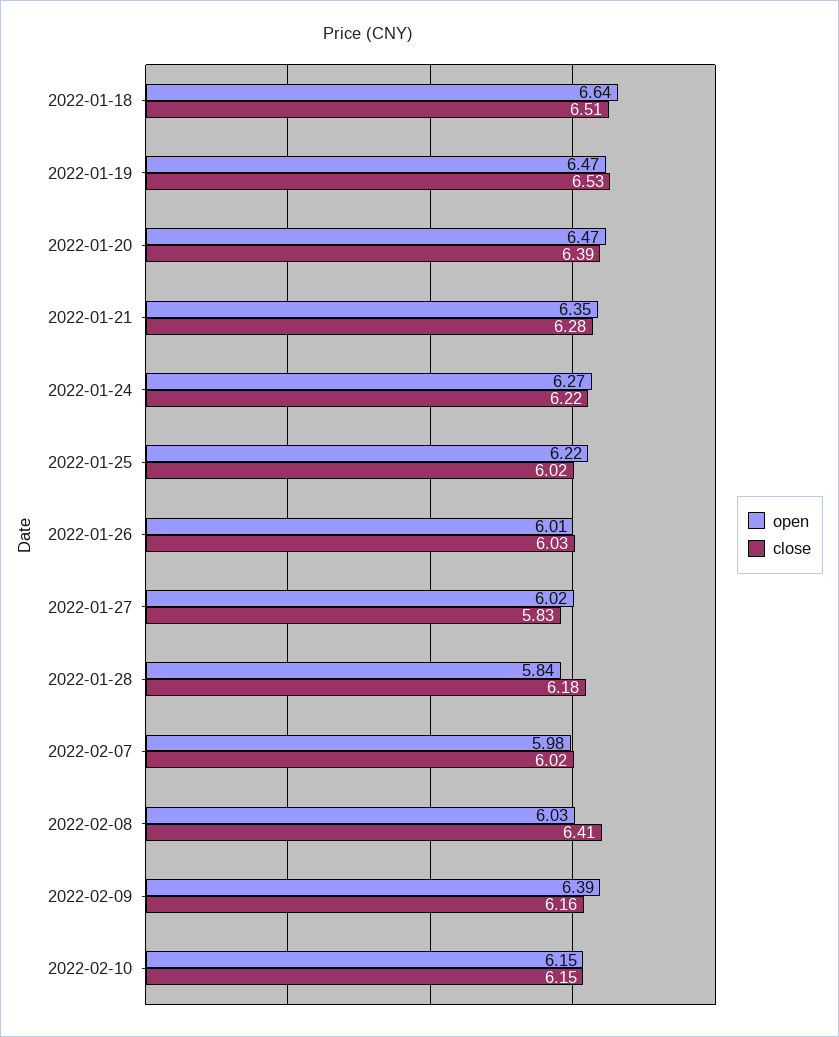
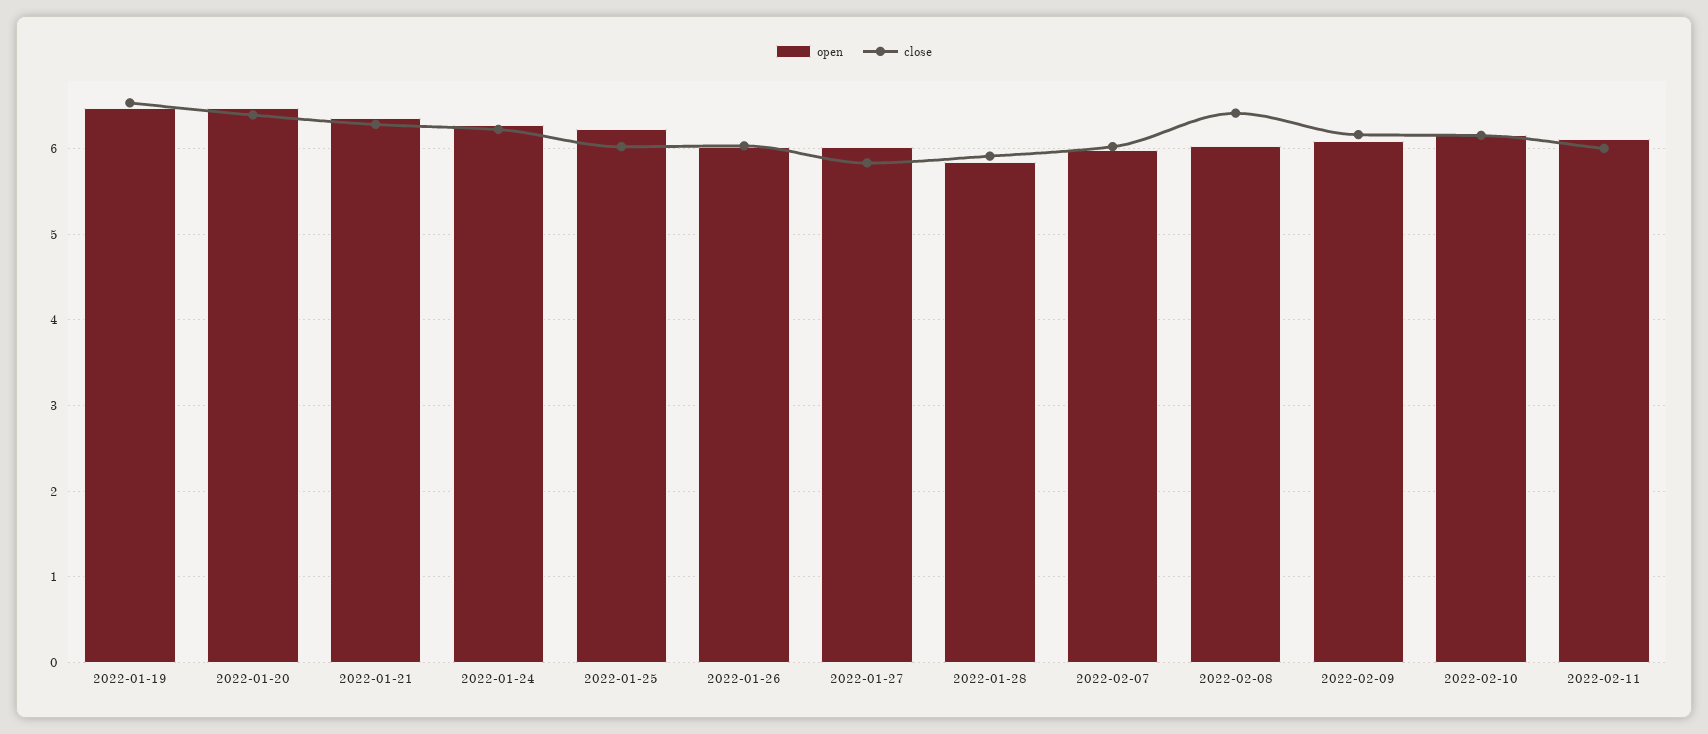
open, 2022-01-18: 6.64 -> none
close, 2022-01-18: 6.51 -> none
close, 2022-01-28: 6.18 -> 5.9
open, 2022-02-09: 6.39 -> 6.1
open, 2022-02-11: none -> 6.1
close, 2022-02-11: none -> 6

